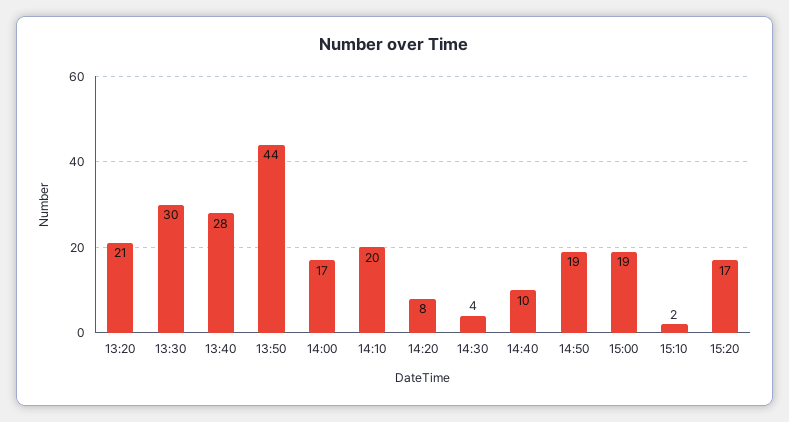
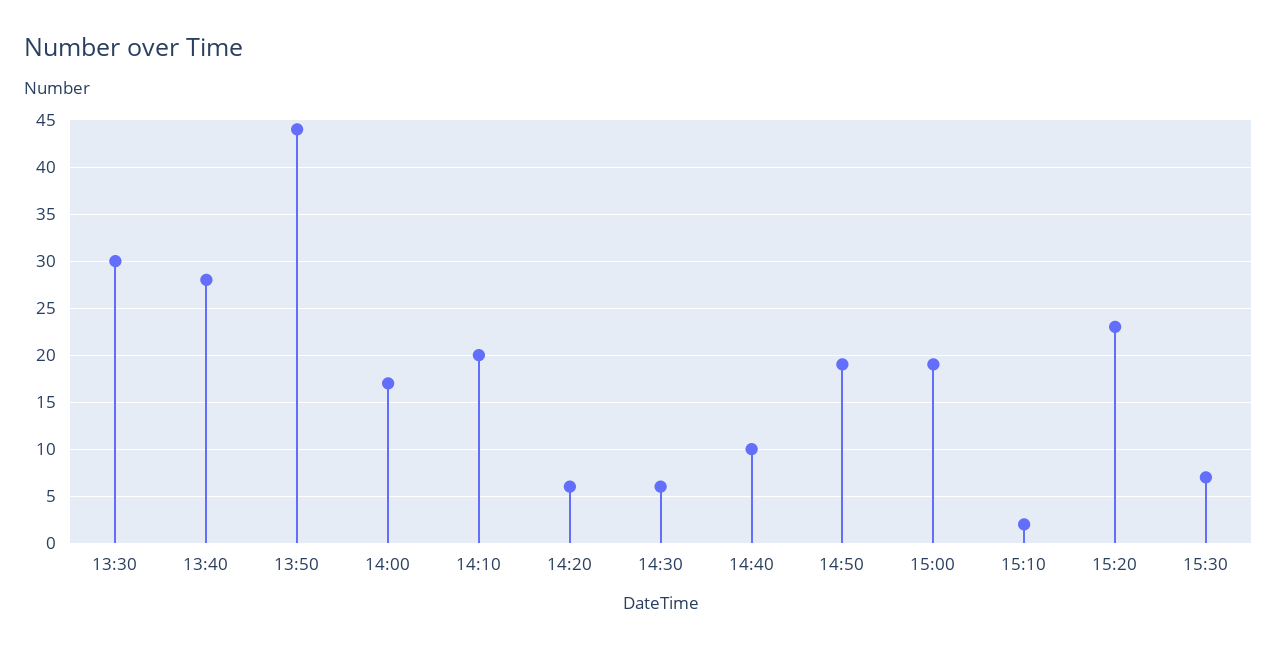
13:20: 21 -> none
14:20: 8 -> 6
14:30: 4 -> 6
15:20: 17 -> 23
15:30: none -> 7

